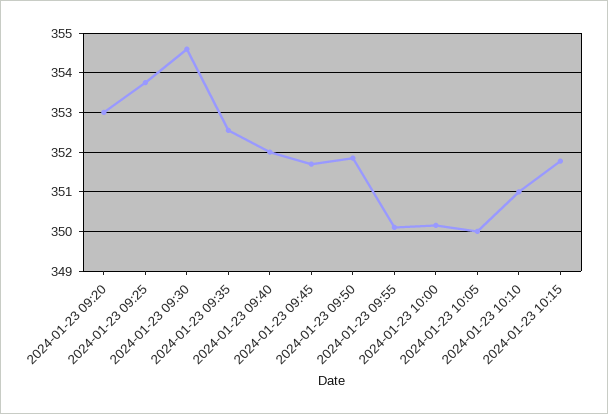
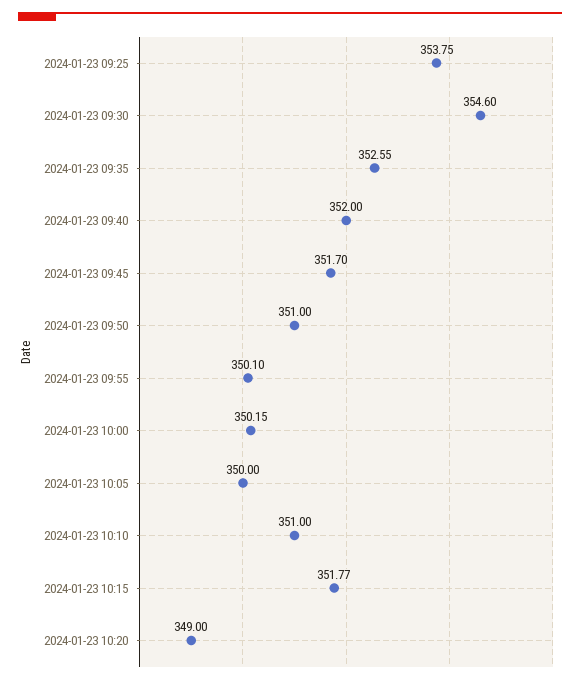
2024-01-23 09:20: 353 -> none
2024-01-23 09:50: 351.8 -> 351
2024-01-23 10:20: none -> 349

